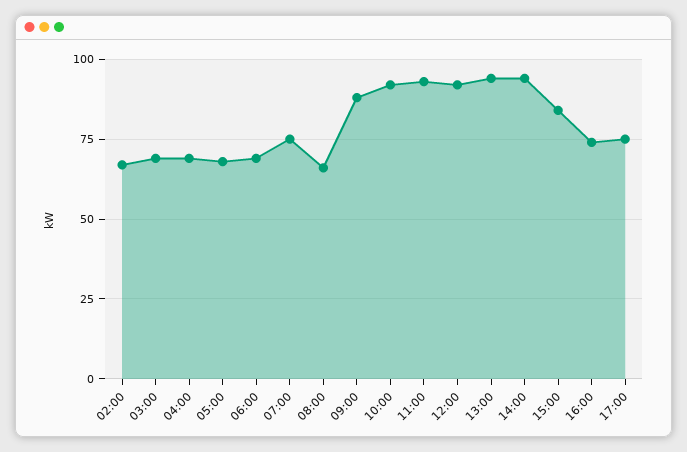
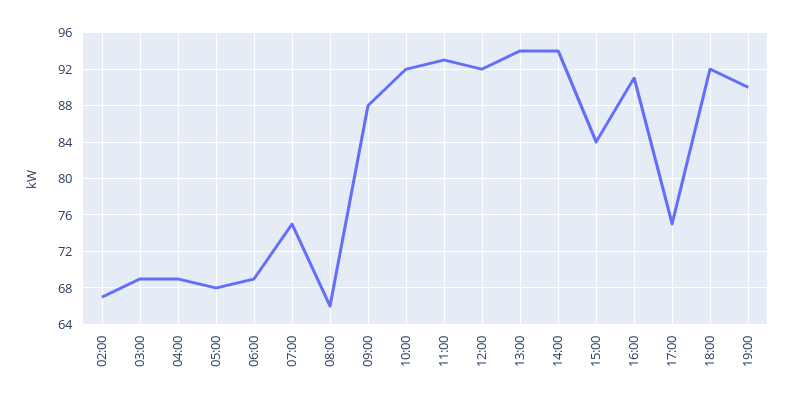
16:00: 75 -> 91
18:00: none -> 92
19:00: none -> 90

